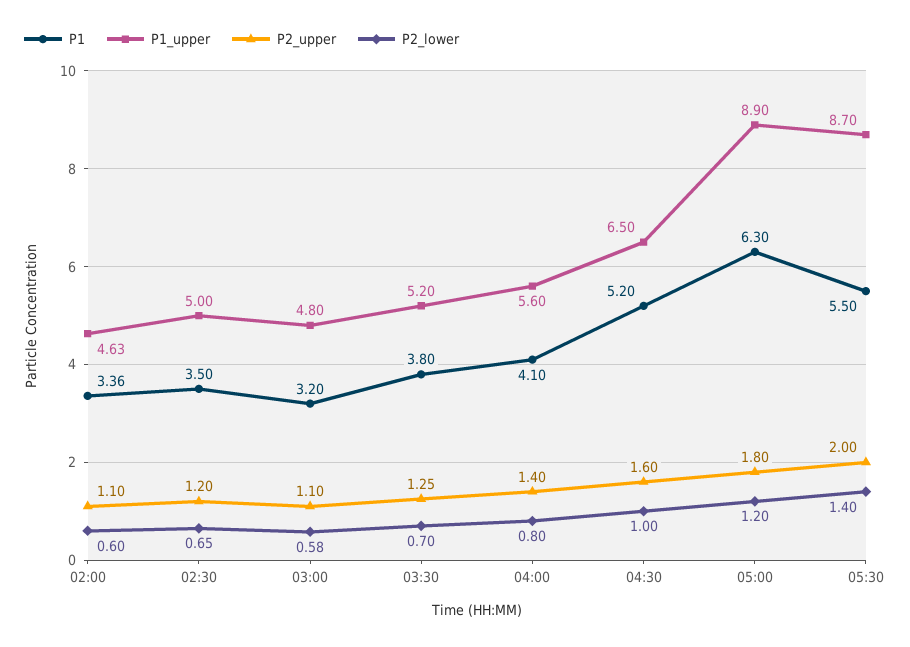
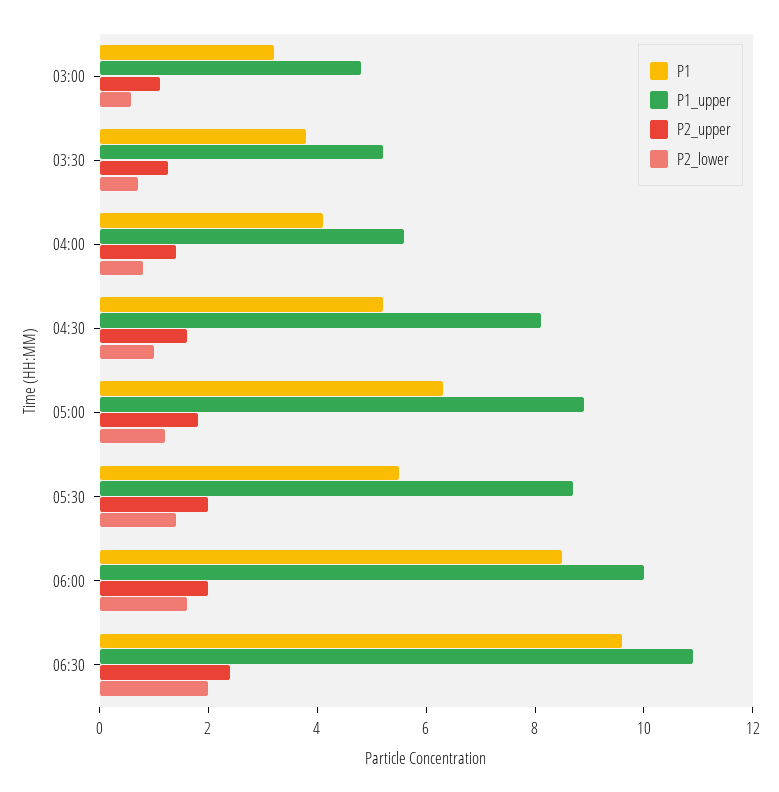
P1, 02:00: 3.36 -> none
P1_upper, 02:00: 4.63 -> none
P2_upper, 02:00: 1.1 -> none
P2_lower, 02:00: 0.6 -> none
P1, 02:30: 3.5 -> none
P1_upper, 02:30: 5 -> none
P2_upper, 02:30: 1.2 -> none
P2_lower, 02:30: 0.65 -> none
P1_upper, 04:30: 6.5 -> 8
P1, 06:00: none -> 8.5
P1_upper, 06:00: none -> 10
P2_upper, 06:00: none -> 2
P2_lower, 06:00: none -> 1.5
P1, 06:30: none -> 9.5
P1_upper, 06:30: none -> 11
P2_upper, 06:30: none -> 2.5
P2_lower, 06:30: none -> 2

